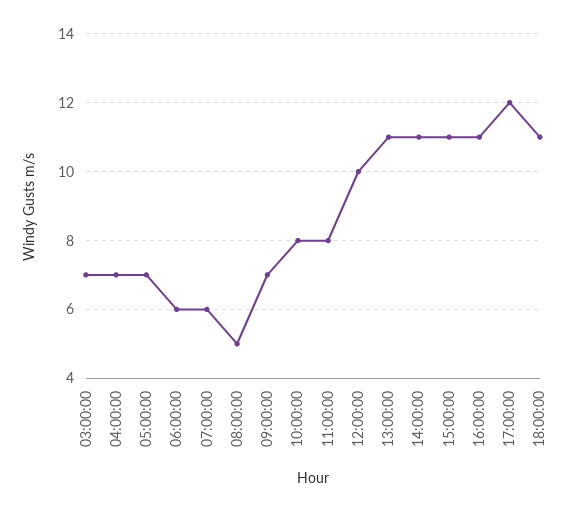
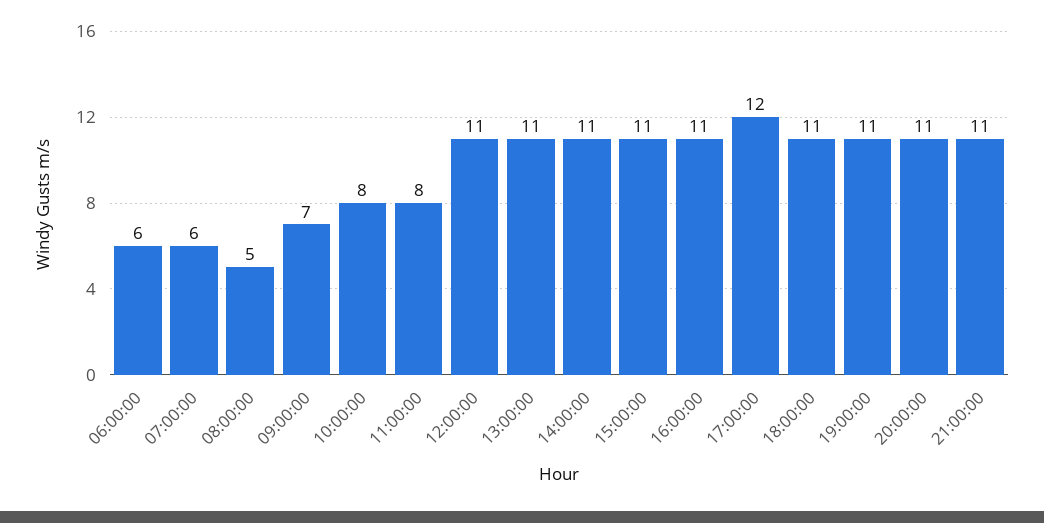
03:00:00: 7 -> none
04:00:00: 7 -> none
05:00:00: 7 -> none
12:00:00: 10 -> 11
19:00:00: none -> 11
20:00:00: none -> 11
21:00:00: none -> 11

